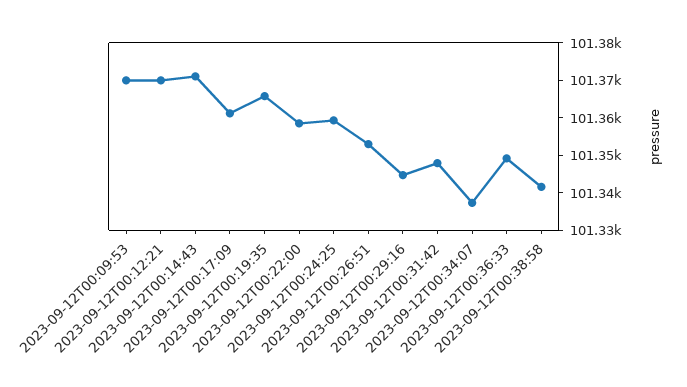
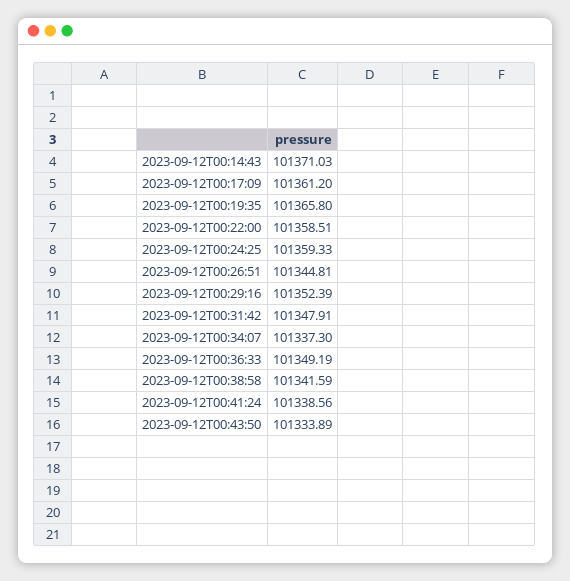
2023-09-12T00:09:53: 101370 -> none
2023-09-12T00:12:21: 101370 -> none
2023-09-12T00:26:51: 101352.5 -> 101344.81
2023-09-12T00:29:16: 101345 -> 101352.39
2023-09-12T00:41:24: none -> 101338.56
2023-09-12T00:43:50: none -> 101333.89

